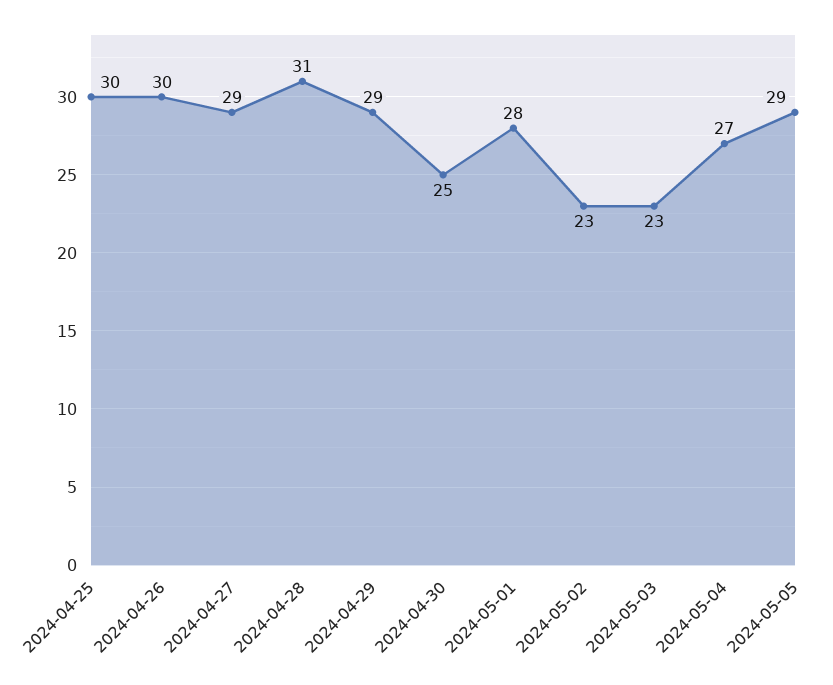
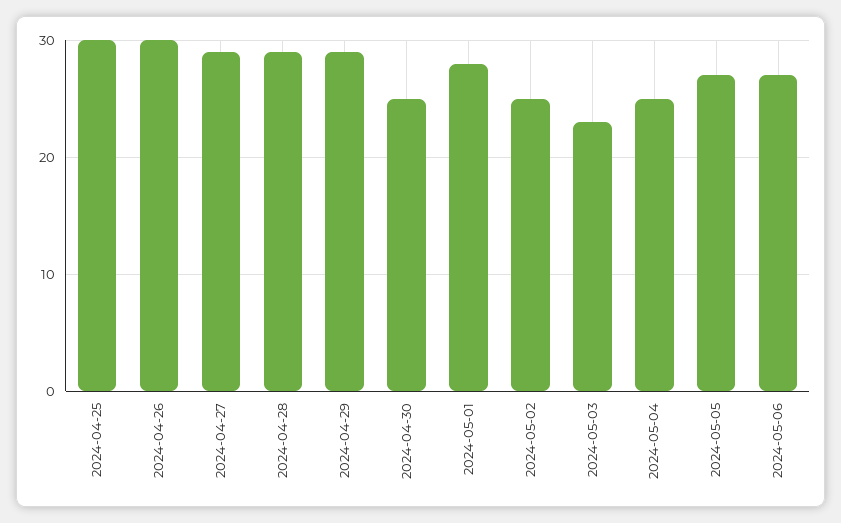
2024-04-28: 31 -> 29
2024-05-02: 23 -> 25
2024-05-04: 27 -> 25
2024-05-05: 29 -> 27
2024-05-06: none -> 27

